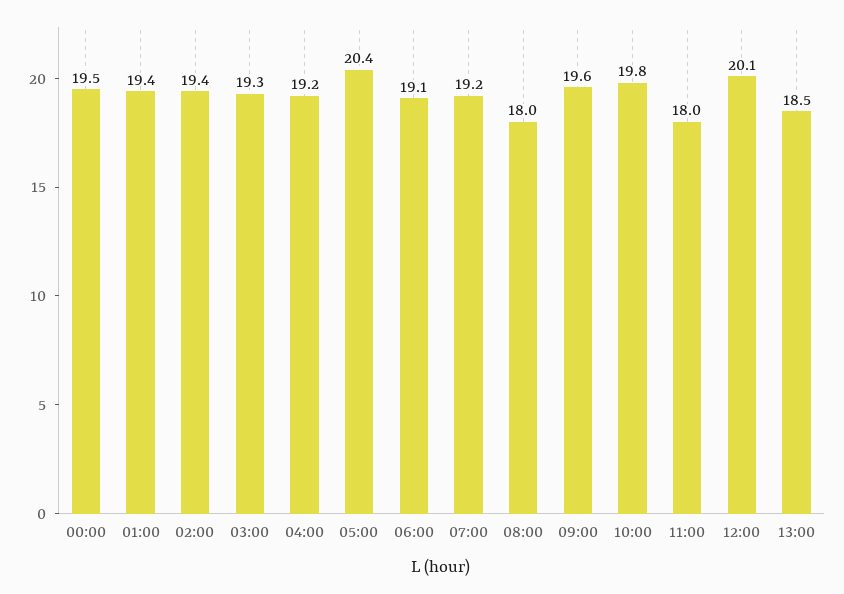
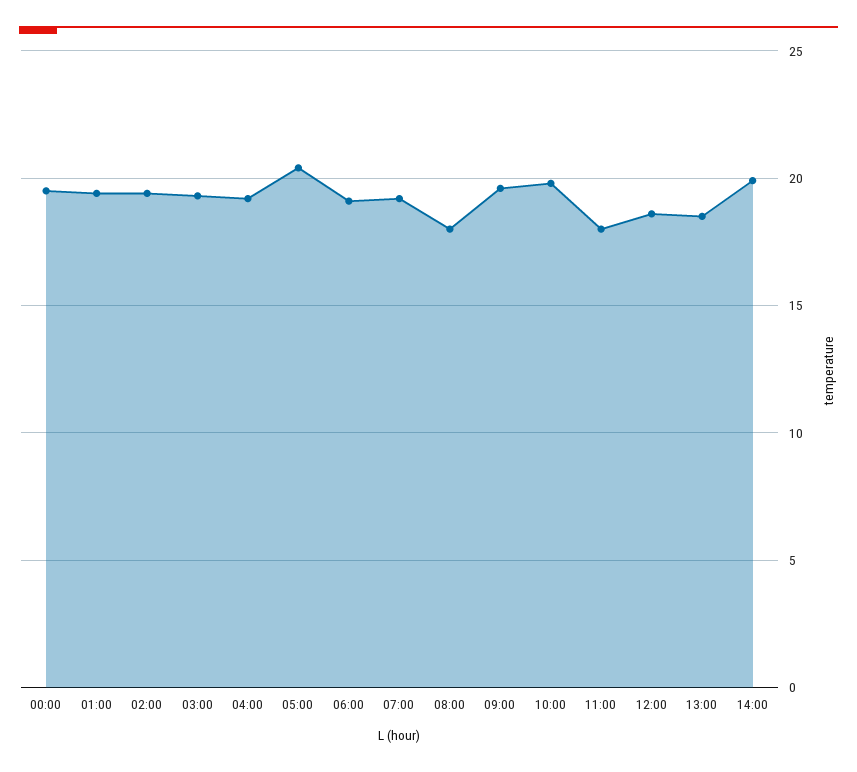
12:00: 20.1 -> 18.5
14:00: none -> 20

